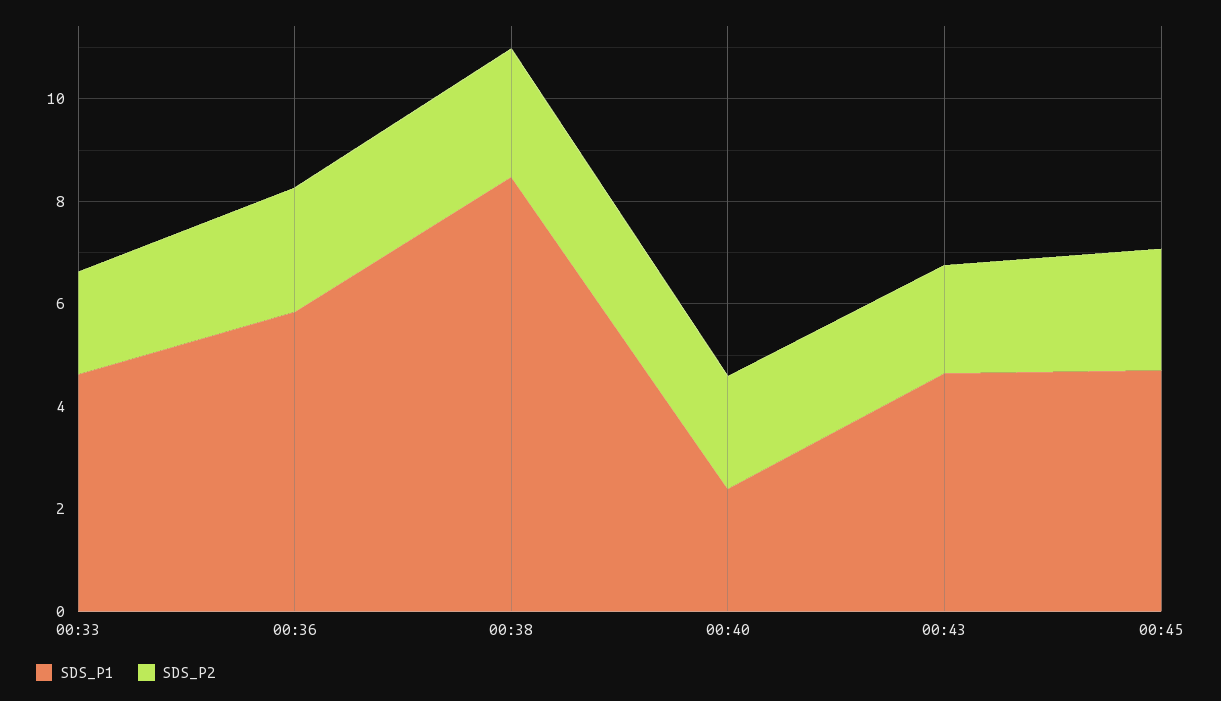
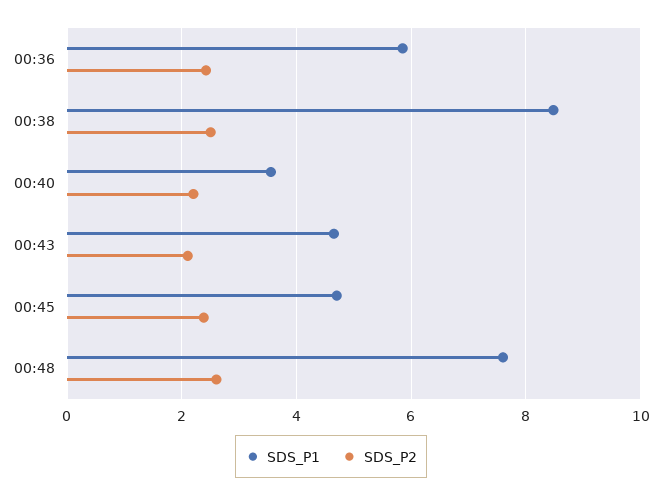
SDS_P1, 00:33: 4.5 -> none
SDS_P2, 00:33: 2 -> none
SDS_P1, 00:40: 2.5 -> 3.6
SDS_P1, 00:48: none -> 7.6
SDS_P2, 00:48: none -> 2.6

